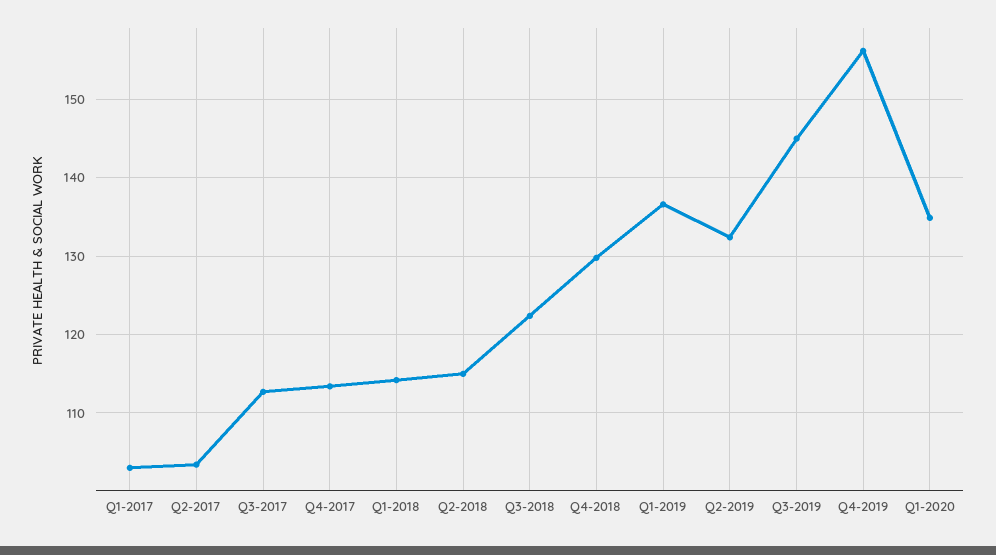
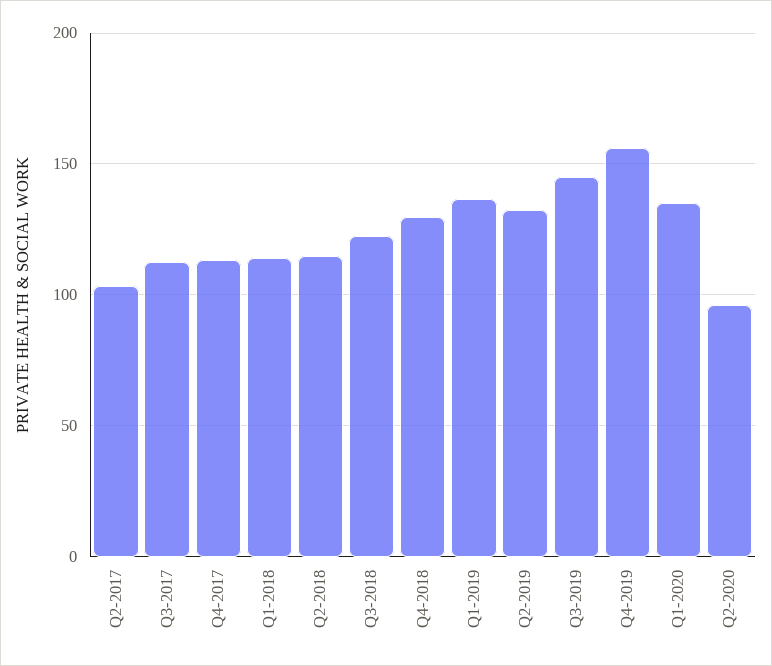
Q1-2017: 103 -> none
Q2-2020: none -> 95

